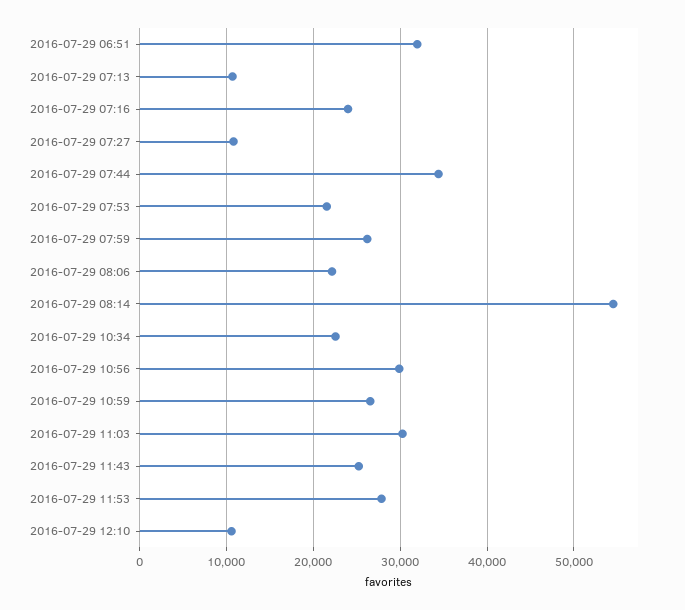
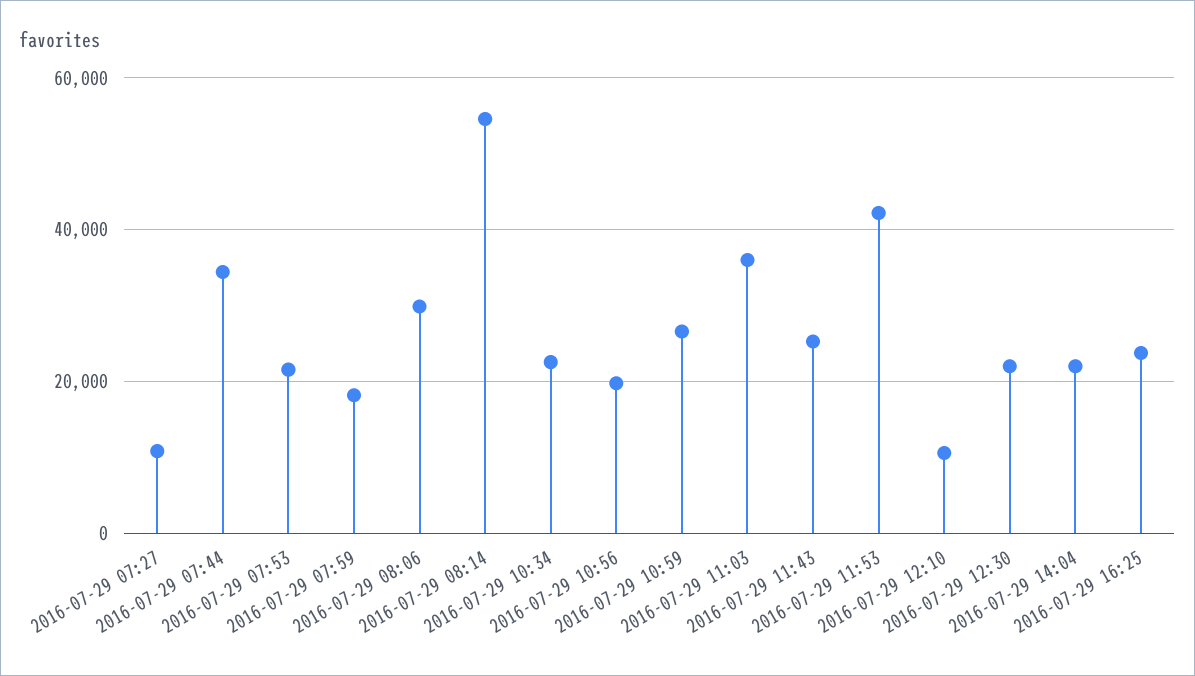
2016-07-29 06:51: 32000 -> none
2016-07-29 07:13: 11000 -> none
2016-07-29 07:16: 24000 -> none
2016-07-29 07:59: 26000 -> 18000
2016-07-29 08:06: 22000 -> 30000
2016-07-29 10:56: 30000 -> 20000
2016-07-29 11:03: 30000 -> 36000
2016-07-29 11:53: 28000 -> 42000
2016-07-29 12:30: none -> 22000
2016-07-29 14:04: none -> 22000
2016-07-29 16:25: none -> 24000

